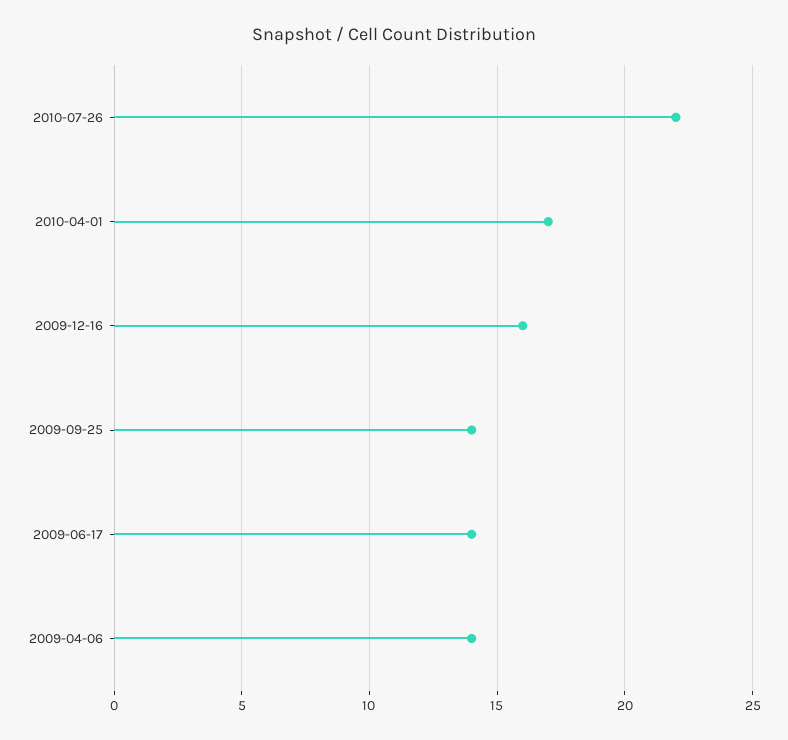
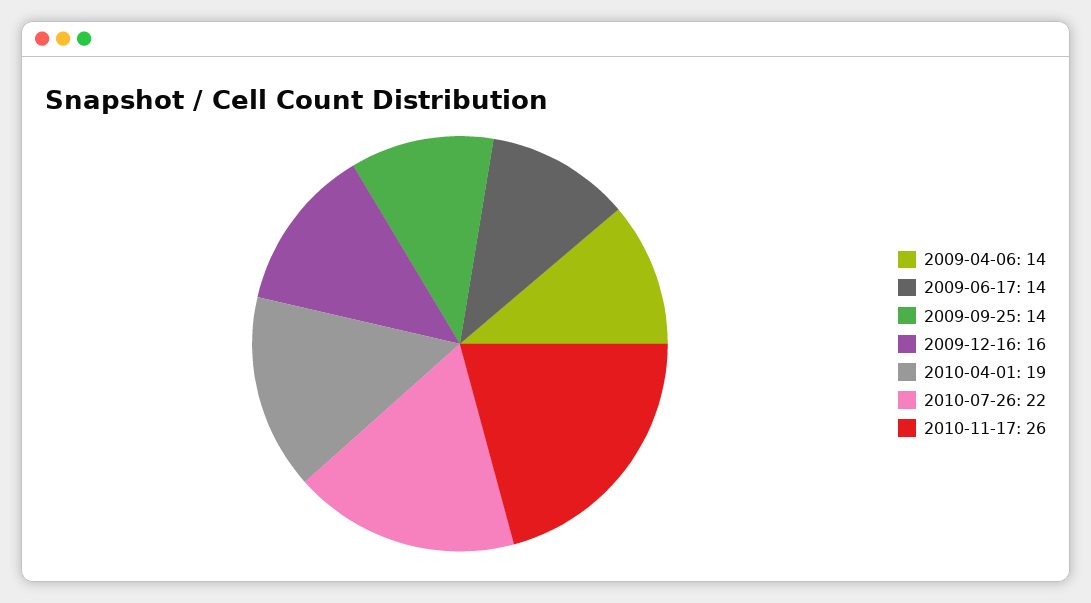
2010-04-01: 17 -> 19
2010-11-17: none -> 26

